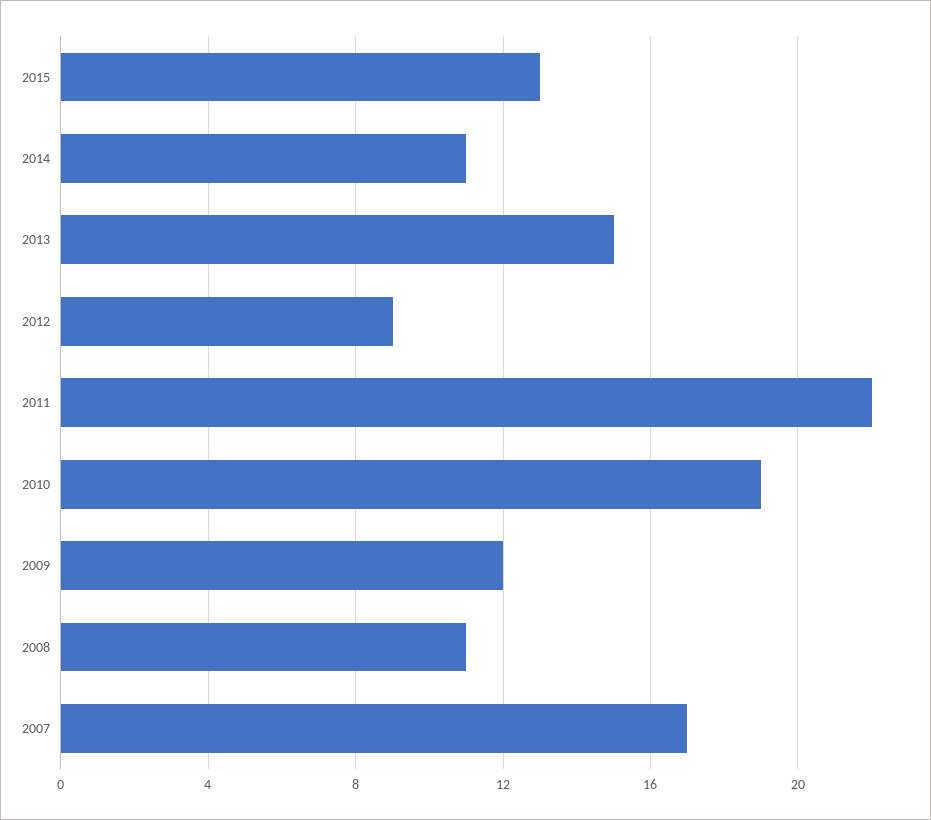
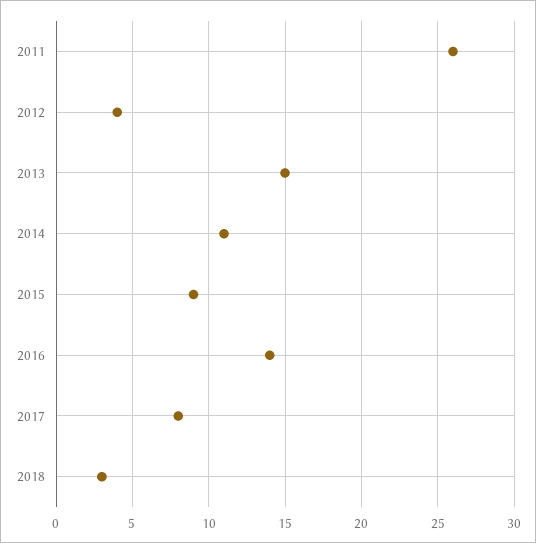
2015: 13 -> 9
2012: 9 -> 4
2011: 22 -> 26
2010: 19 -> none
2009: 12 -> none
2008: 11 -> none
2007: 17 -> none
2016: none -> 14
2017: none -> 8
2018: none -> 3

